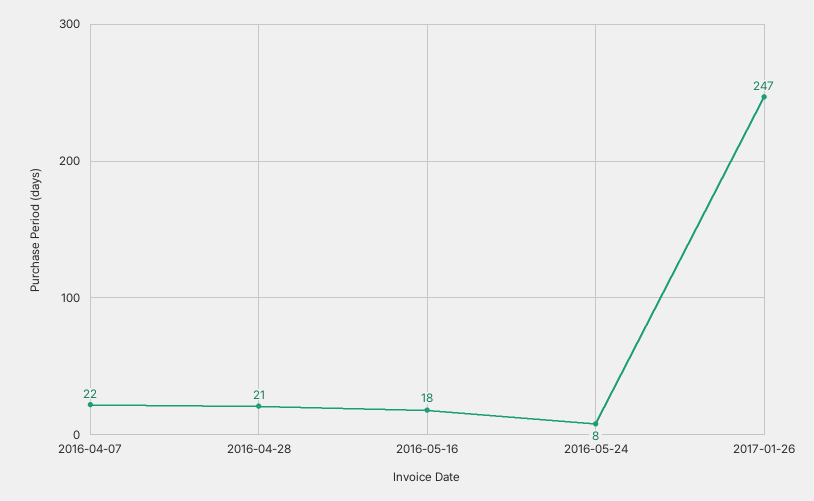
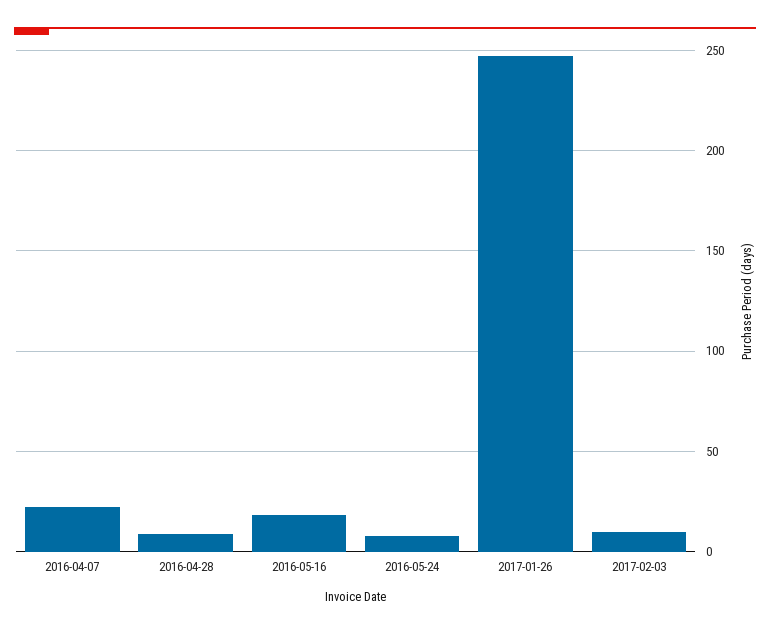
2016-04-28: 21 -> 10
2017-02-03: none -> 10

